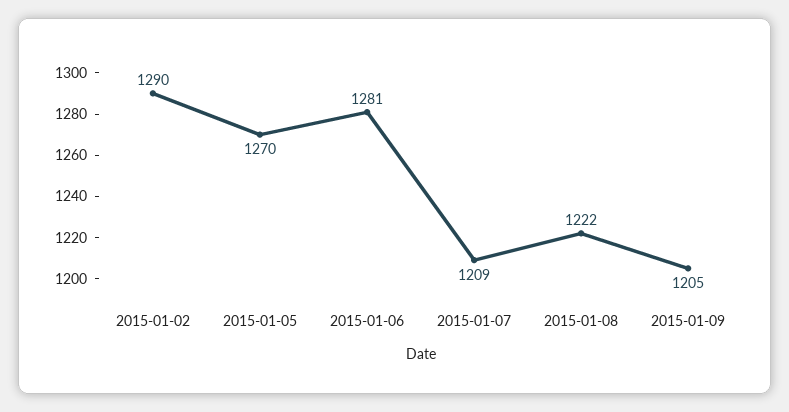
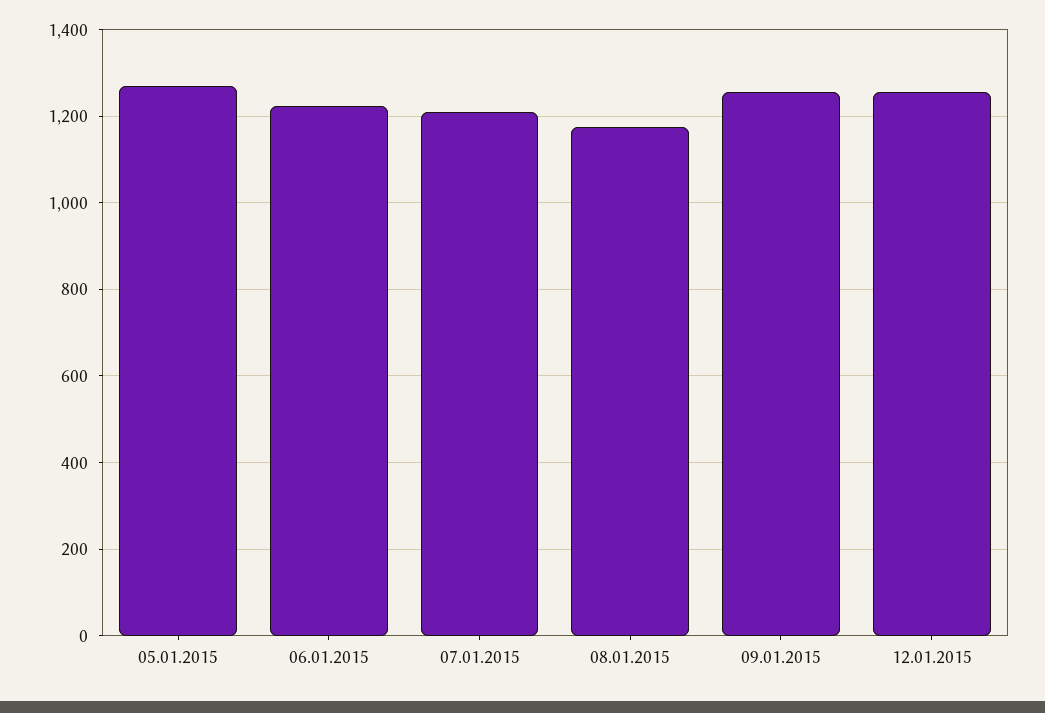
2015-01-02: 1290 -> none
2015-01-06: 1281 -> 1220
2015-01-08: 1222 -> 1180
2015-01-09: 1205 -> 1260
12.01.2015: none -> 1260

